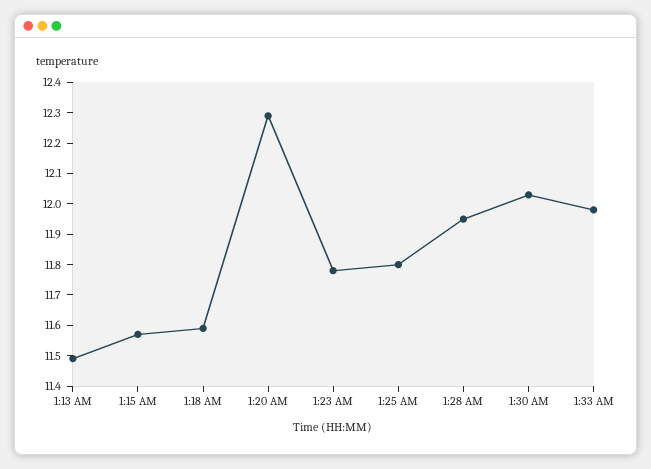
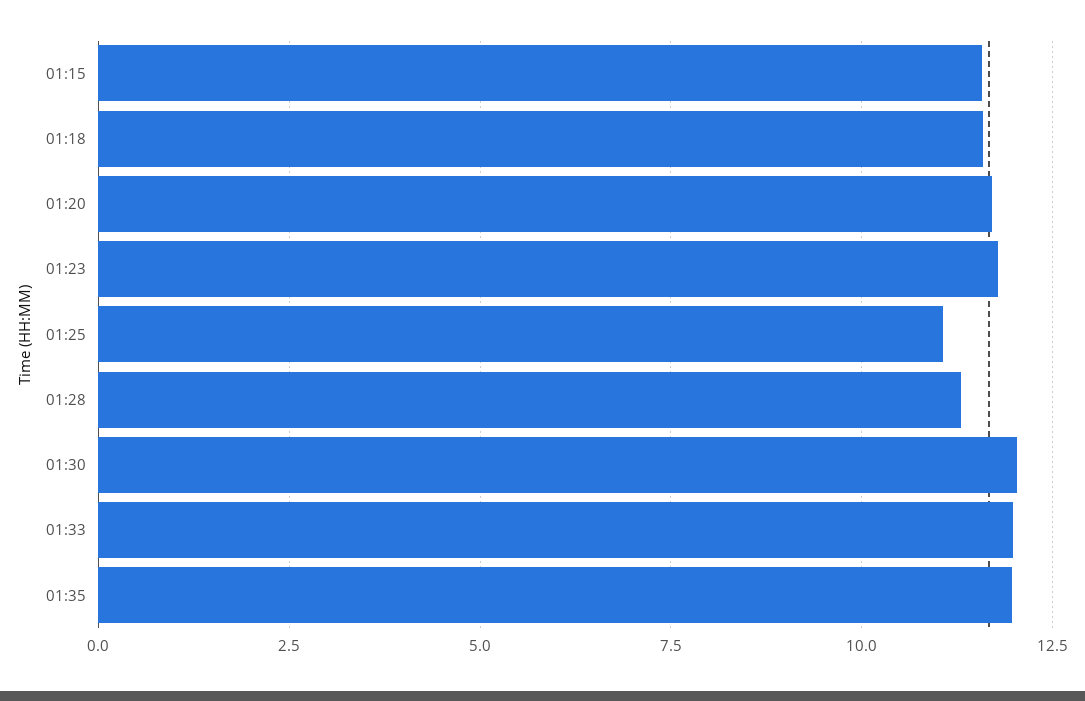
1:13 AM: 11.5 -> none
1:20 AM: 12.3 -> 11.75
1:25 AM: 11.8 -> 11
1:28 AM: 11.95 -> 11.25
01:35: none -> 12

